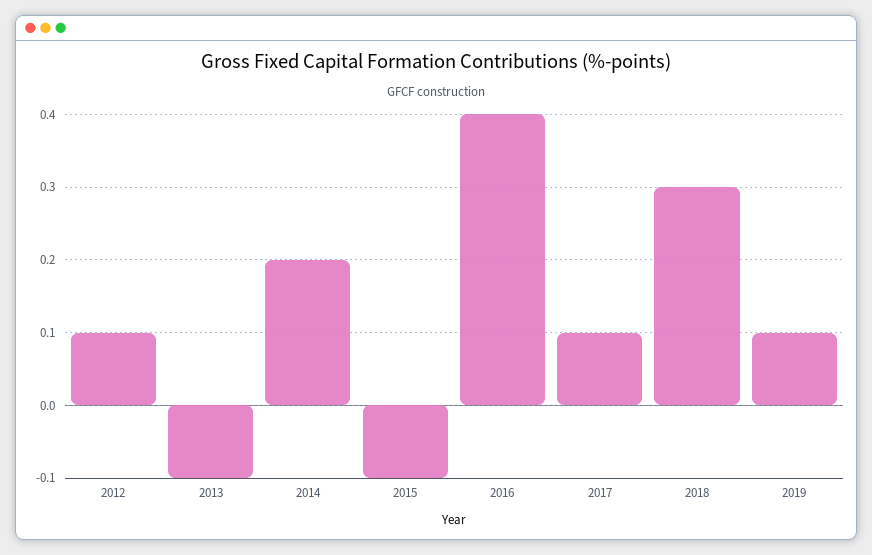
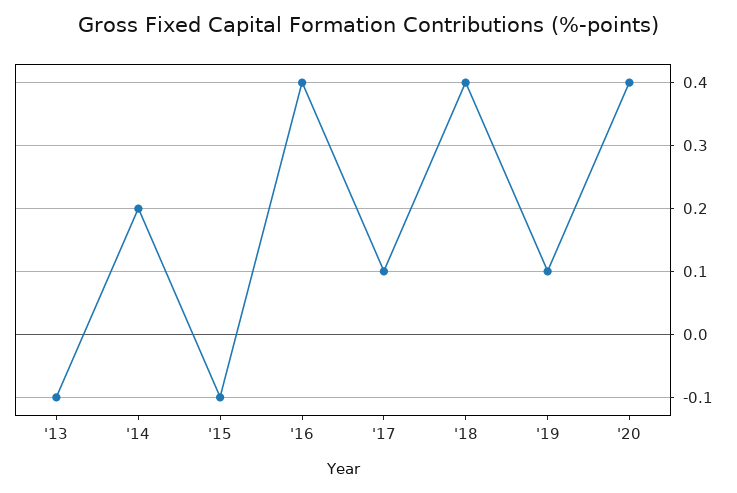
2012: 0.1 -> none
2018: 0.3 -> 0.4
'20: none -> 0.4

